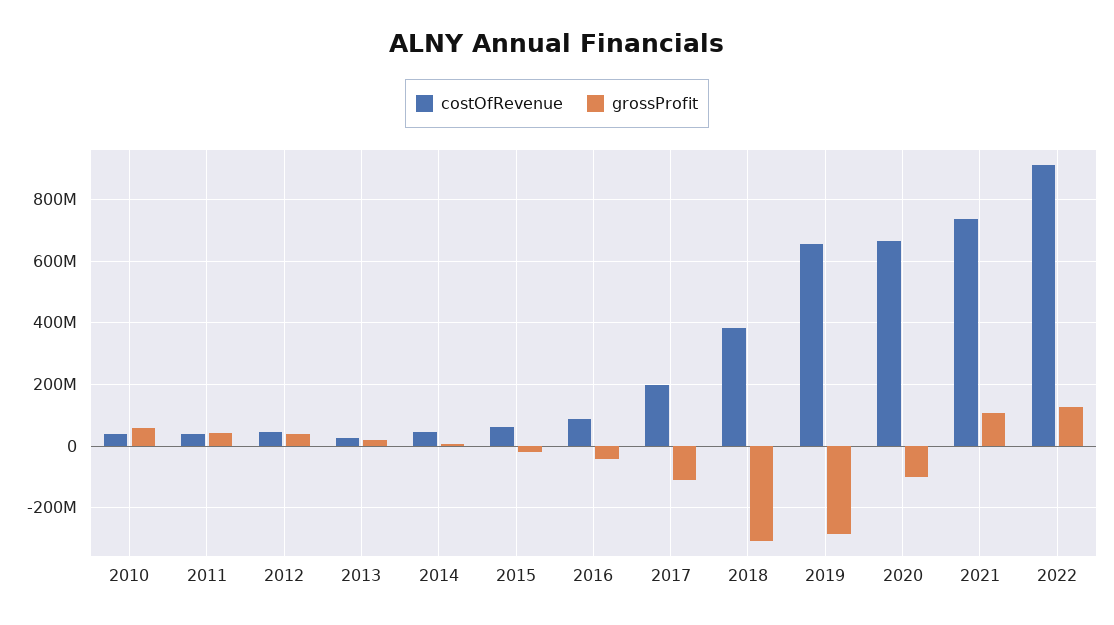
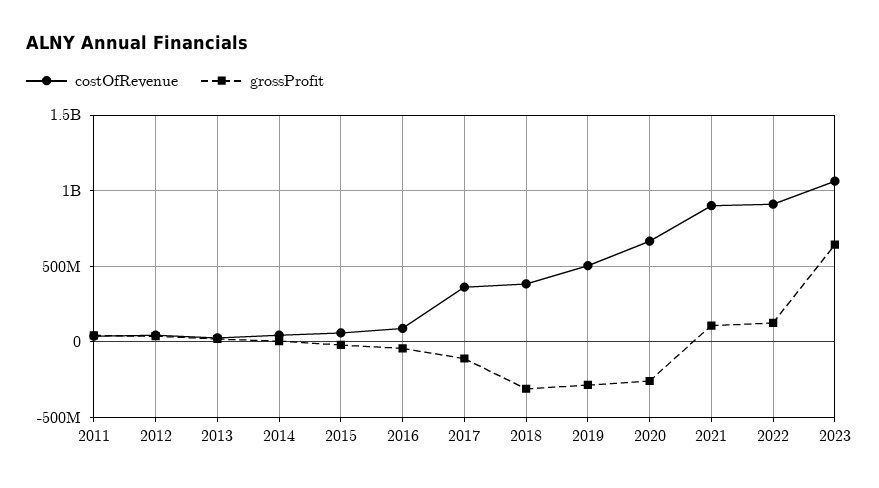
costOfRevenue, 2010: 40000000 -> none
grossProfit, 2010: 60000000 -> none
costOfRevenue, 2017: 200000000 -> 350000000
costOfRevenue, 2019: 660000000 -> 500000000
grossProfit, 2020: -100000000 -> -250000000
costOfRevenue, 2021: 740000000 -> 900000000
costOfRevenue, 2023: none -> 1050000000
grossProfit, 2023: none -> 650000000

